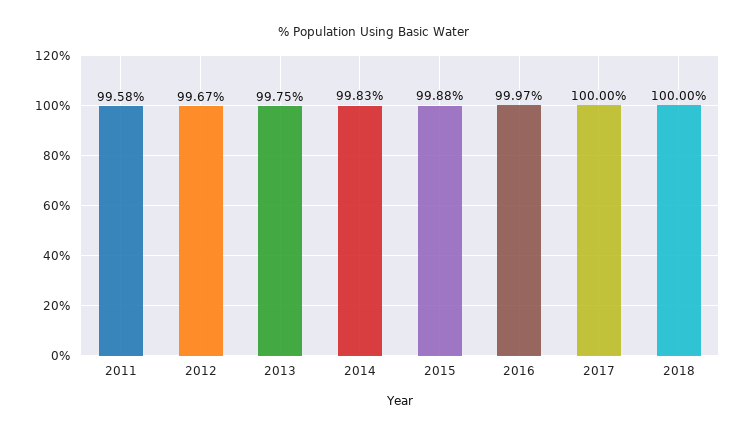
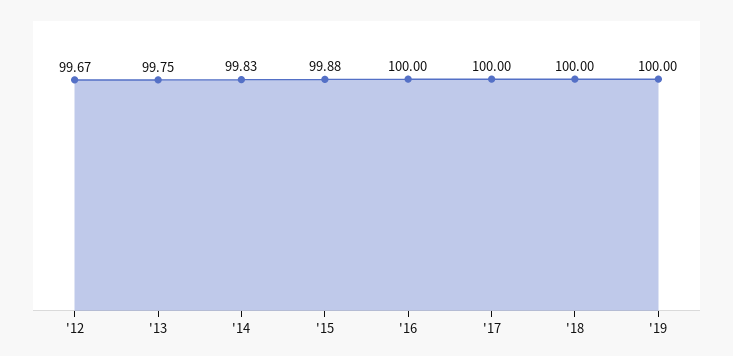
2011: 99.58 -> none
2016: 99.97 -> 100
'19: none -> 100

